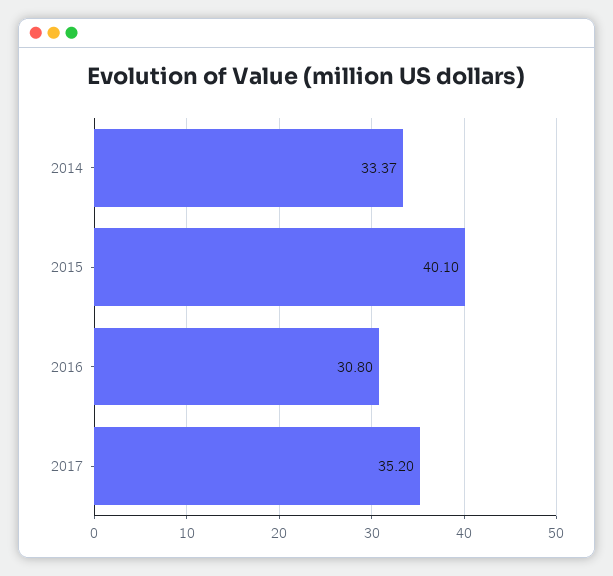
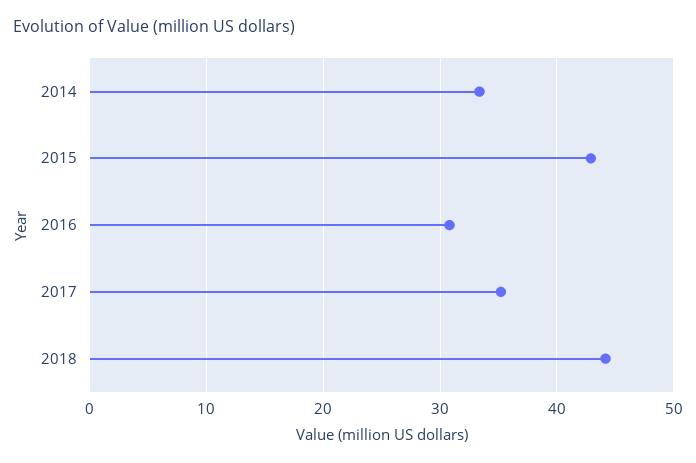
2015: 40.1 -> 43
2018: none -> 44

